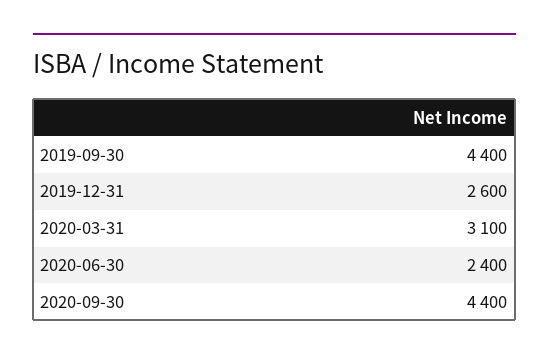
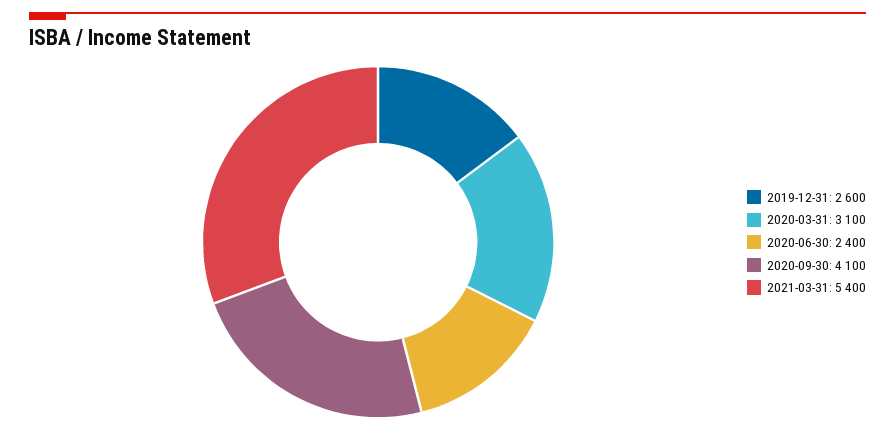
2019-09-30: 4400 -> none
2020-09-30: 4400 -> 4100
2021-03-31: none -> 5400

